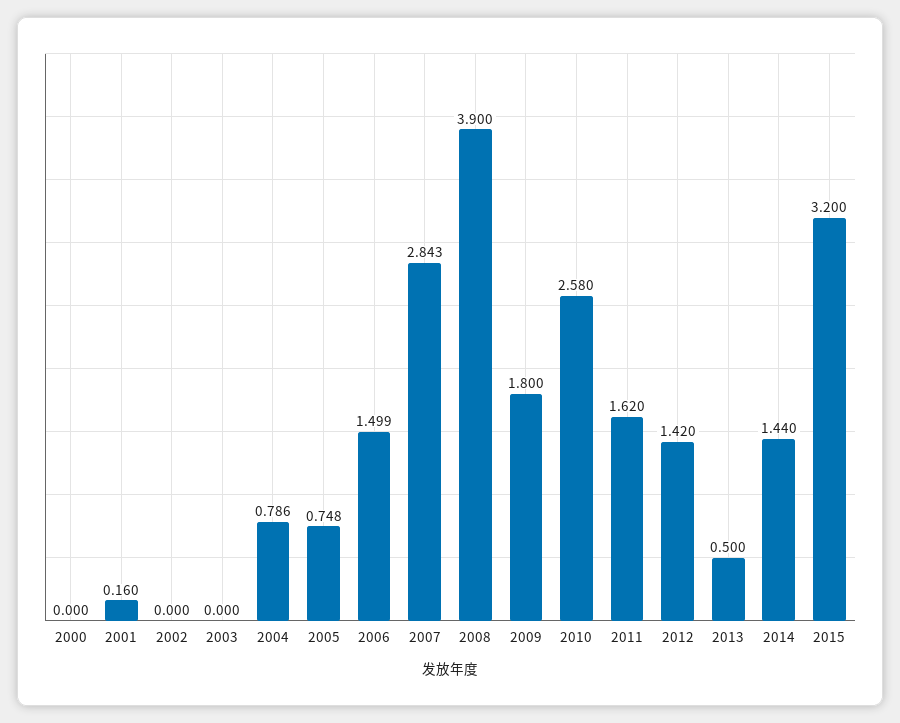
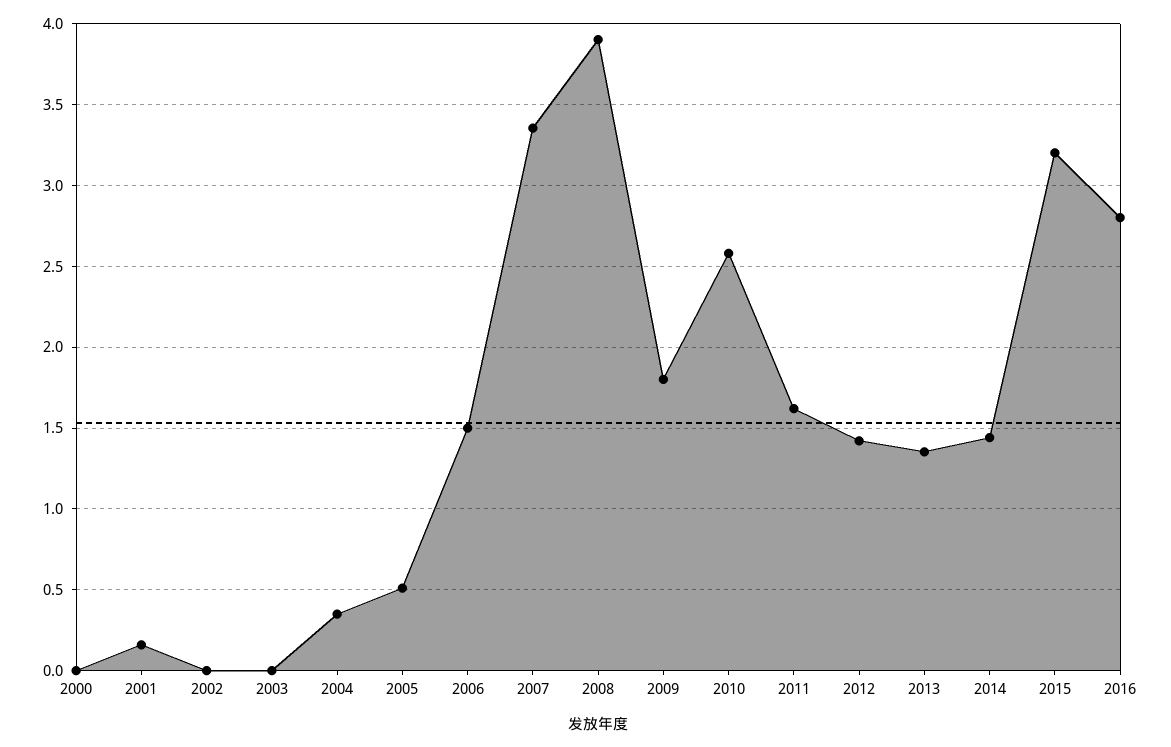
2004: 0.786 -> 0.35
2005: 0.748 -> 0.5
2007: 2.843 -> 3.35
2013: 0.5 -> 1.35
2016: none -> 2.8

